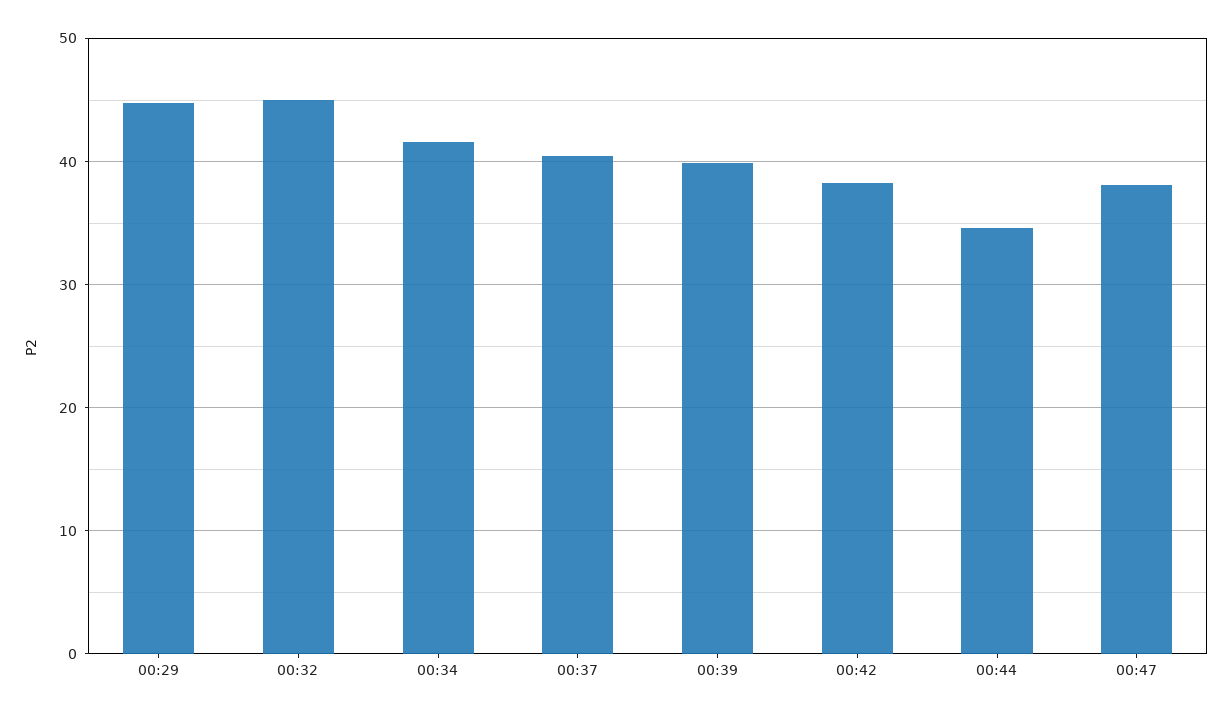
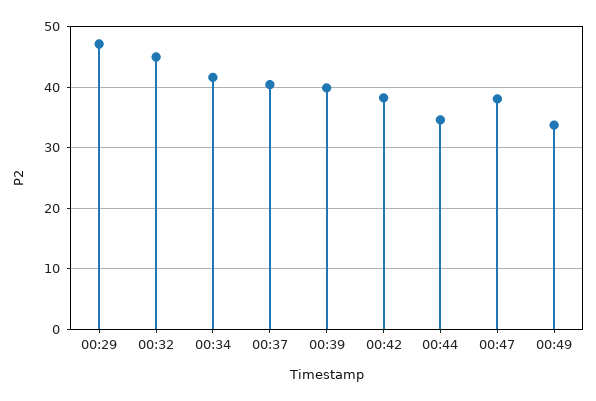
00:29: 45 -> 47
00:49: none -> 34

